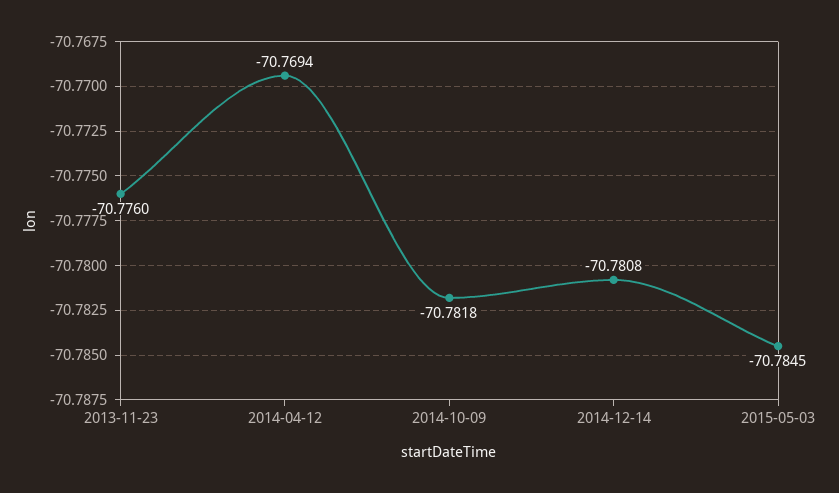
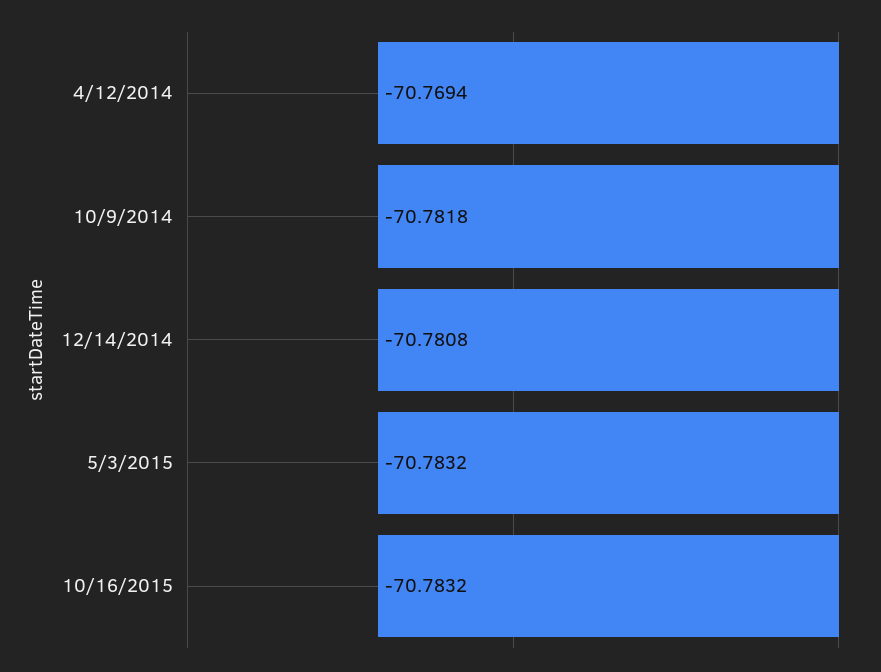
2013-11-23: -70.776 -> none
2015-05-03: -70.7845 -> -70.7832
10/16/2015: none -> -70.7832

